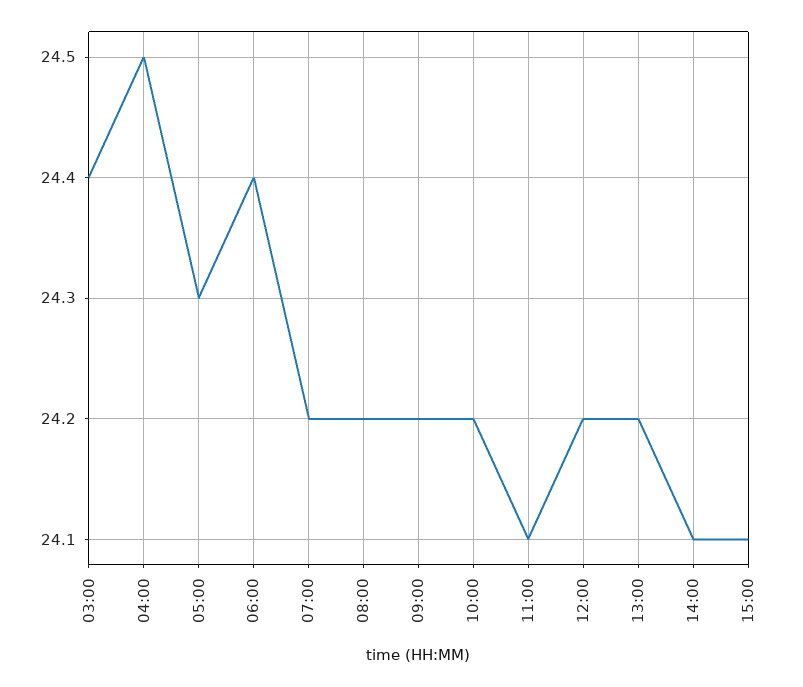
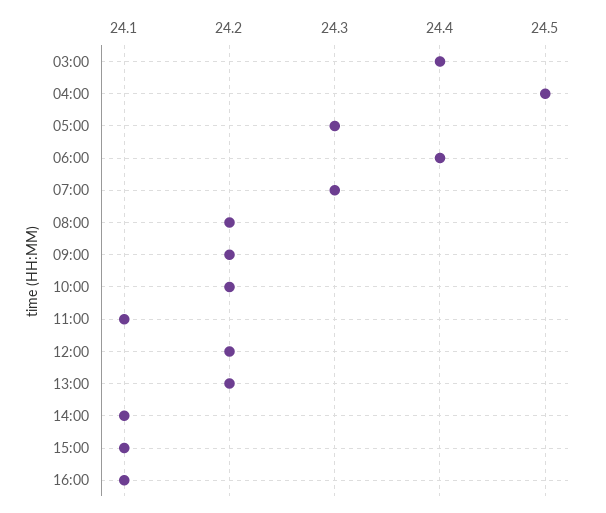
07:00: 24.2 -> 24.3
16:00: none -> 24.1

